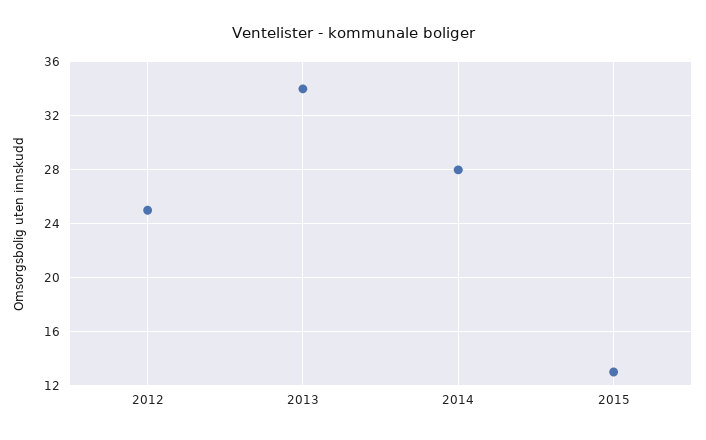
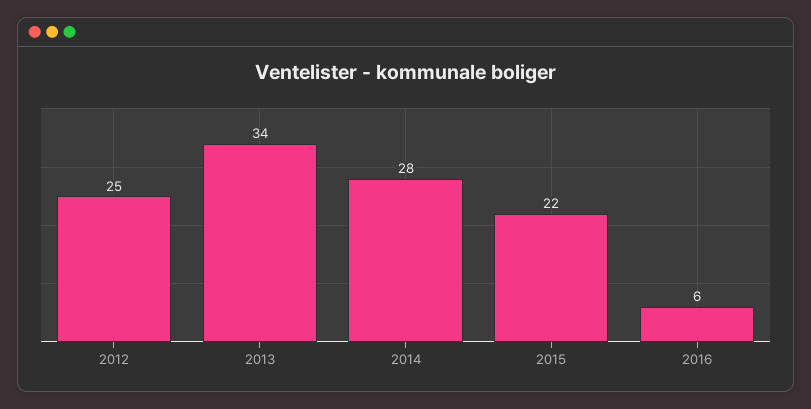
2015: 13 -> 22
2016: none -> 6

